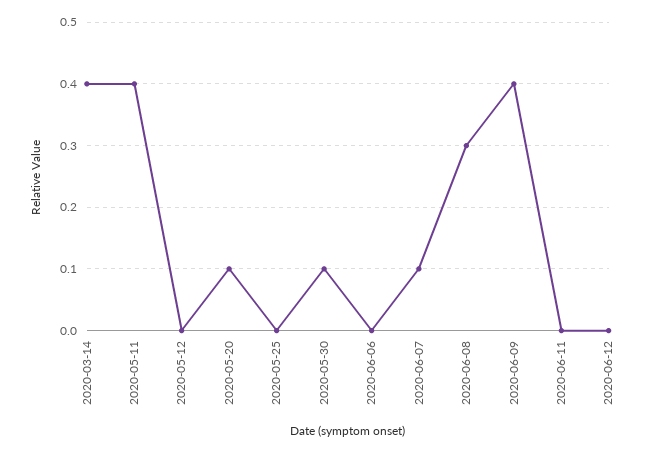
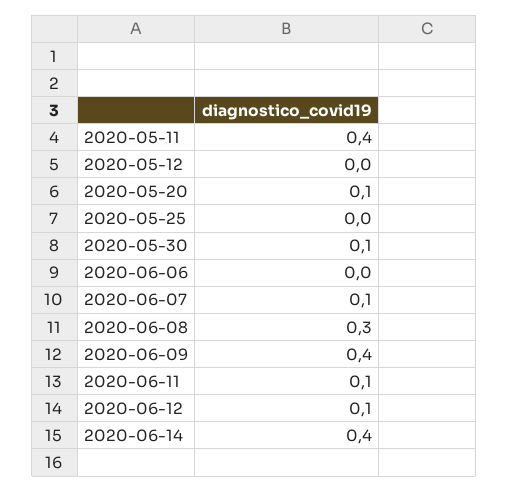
2020-03-14: 0.4 -> none
2020-06-11: 0 -> 0.1
2020-06-12: 0 -> 0.1
2020-06-14: none -> 0.4

